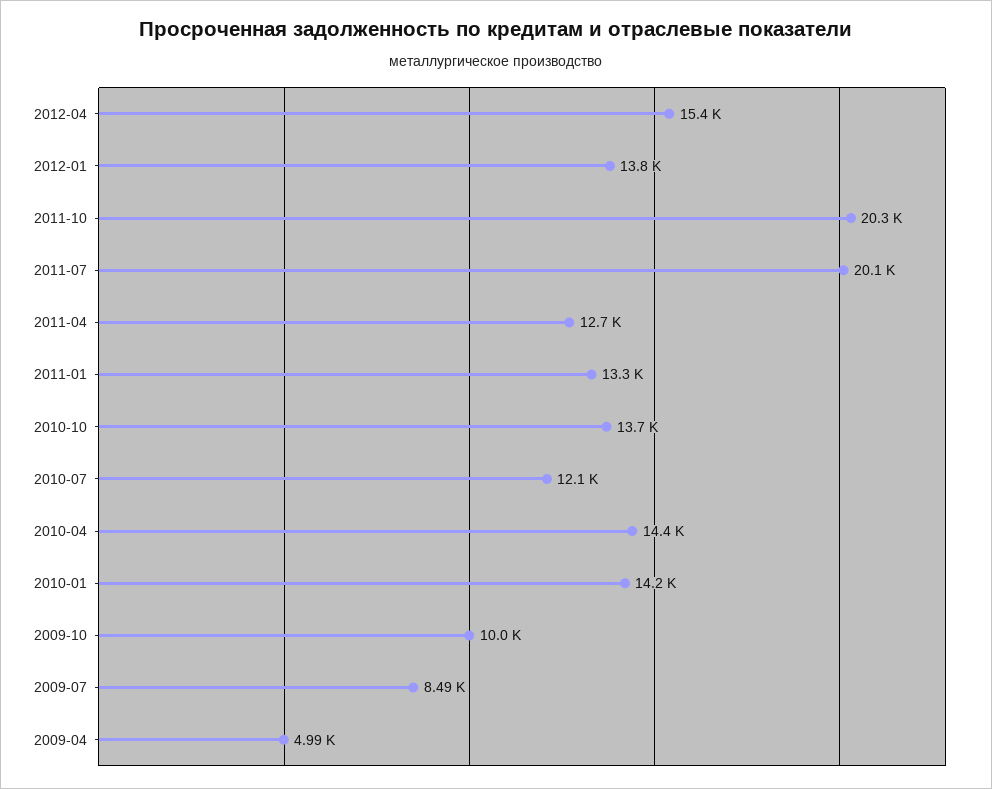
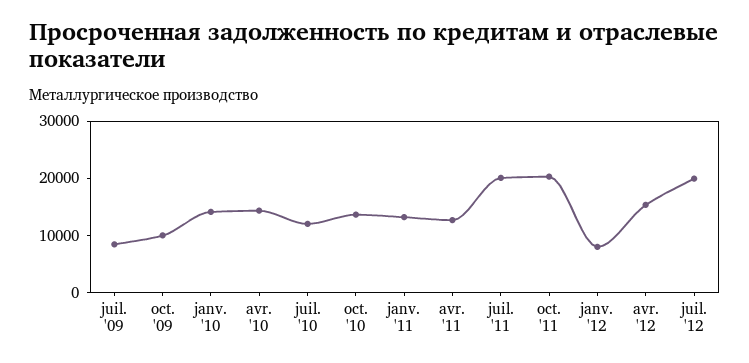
2012-01: 13800 -> 8000
2009-04: 4990 -> none
juil. '12: none -> 20000

